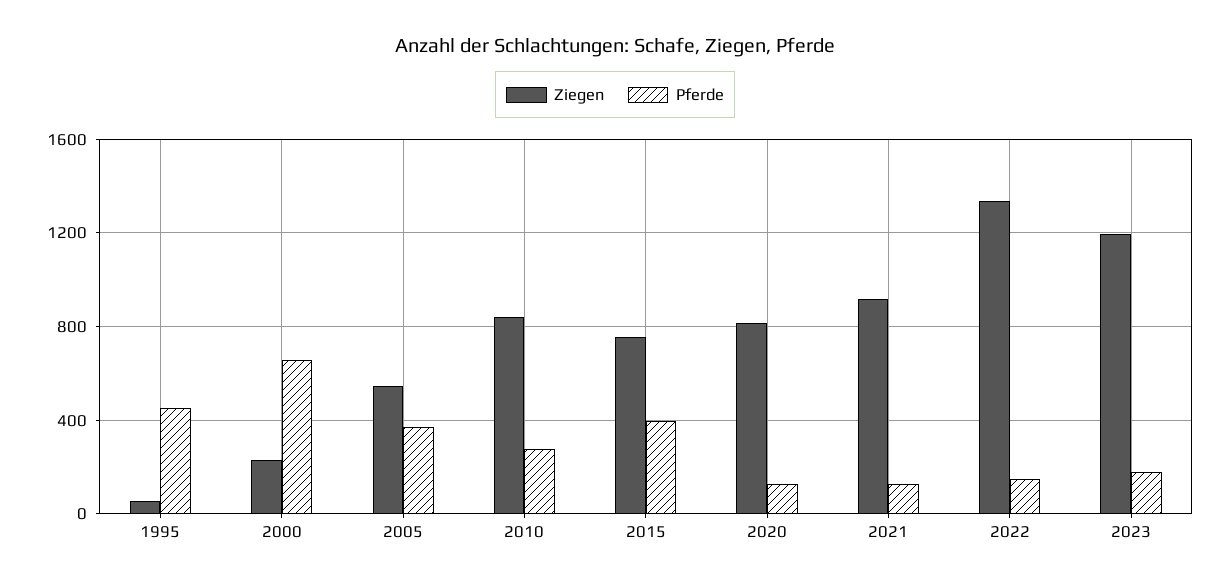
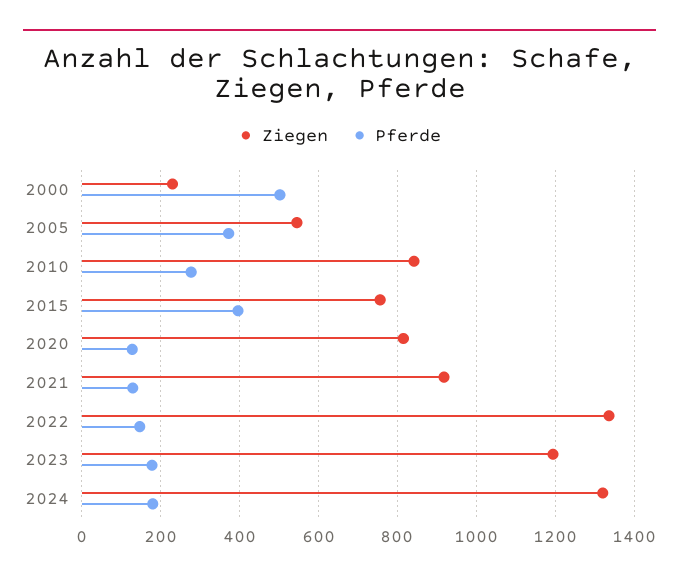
Ziegen, 1995: 50 -> none
Pferde, 1995: 450 -> none
Pferde, 2000: 650 -> 500
Ziegen, 2024: none -> 1320
Pferde, 2024: none -> 180

